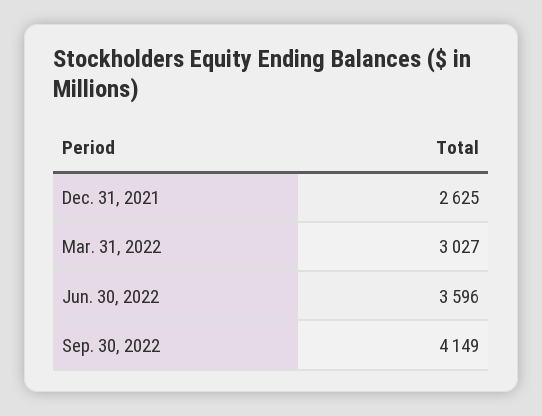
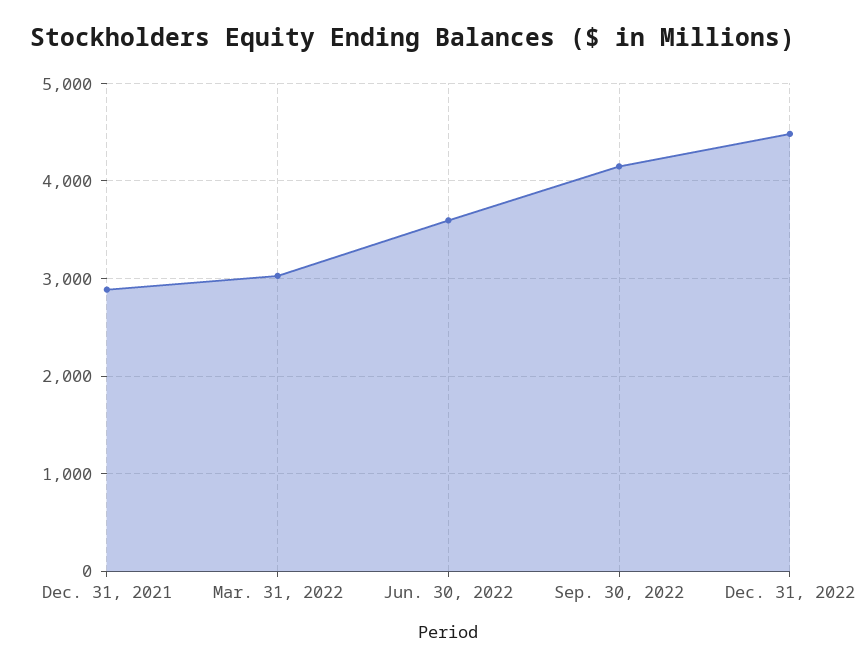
Dec. 31, 2021: 2625 -> 2900
Dec. 31, 2022: none -> 4500

